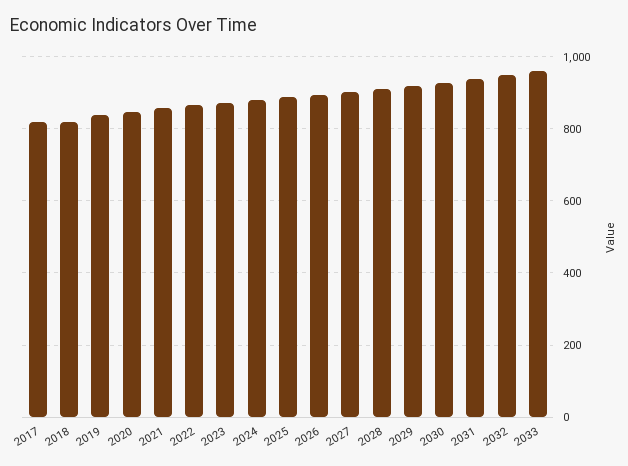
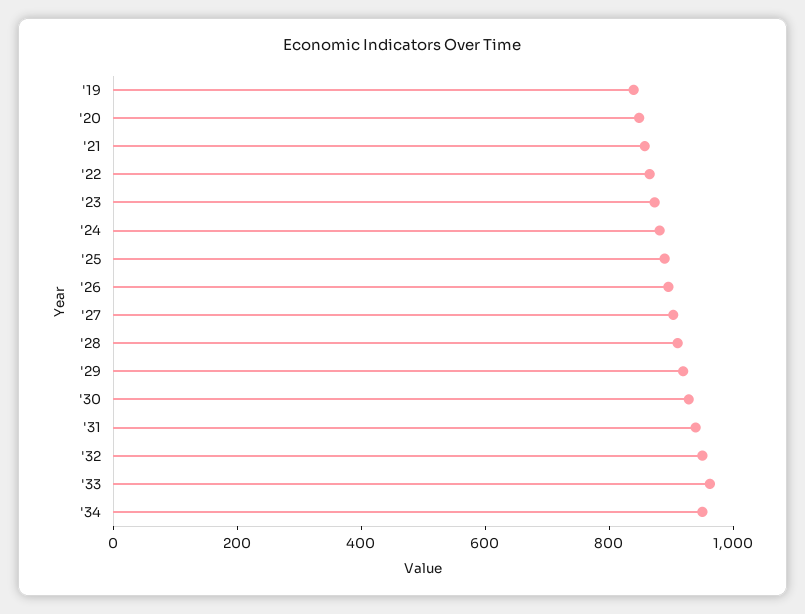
2017: 820 -> none
2018: 820 -> none
'34: none -> 950

